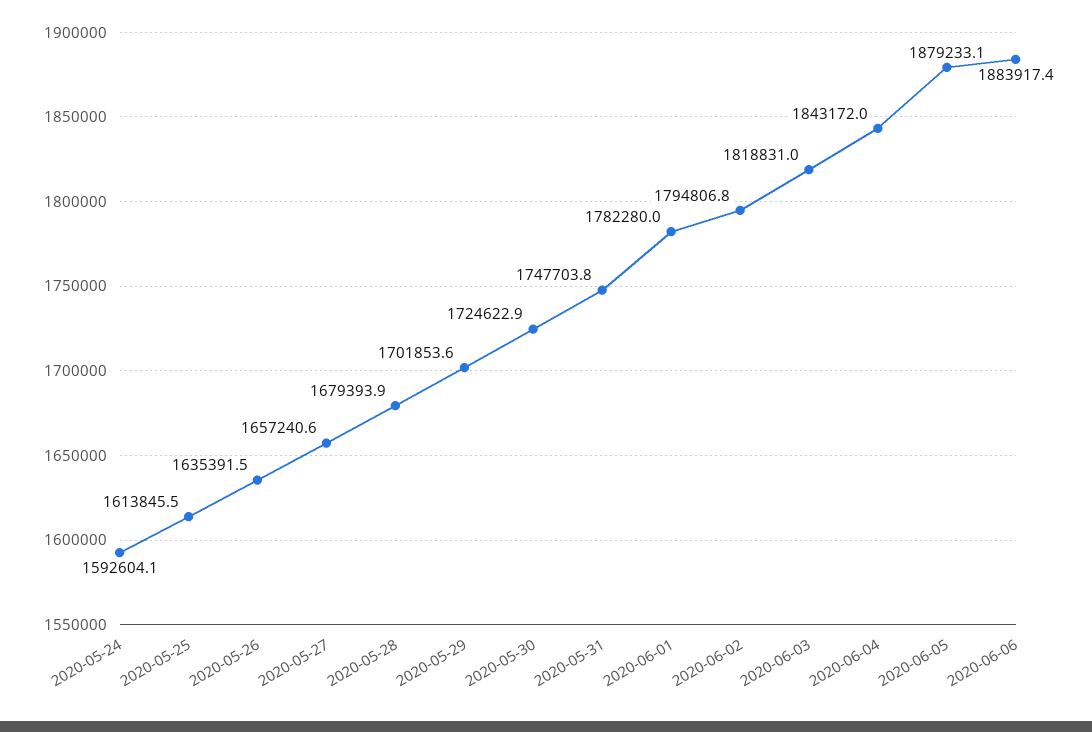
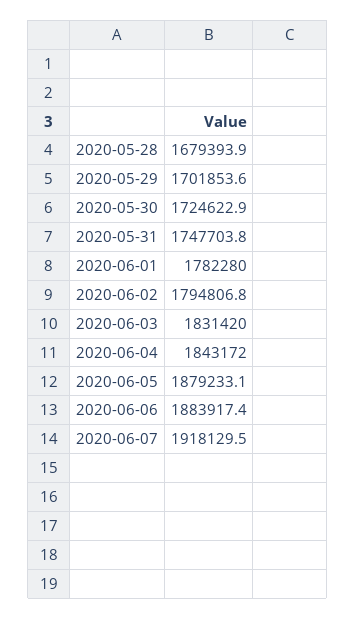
2020-05-24: 1592604.1 -> none
2020-05-25: 1613845.5 -> none
2020-05-26: 1635391.5 -> none
2020-05-27: 1657240.6 -> none
2020-06-03: 1818831 -> 1831420
2020-06-07: none -> 1918129.5

